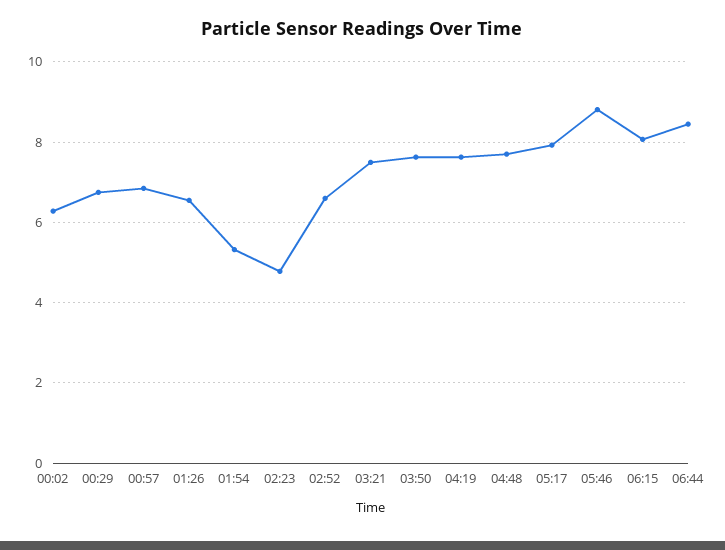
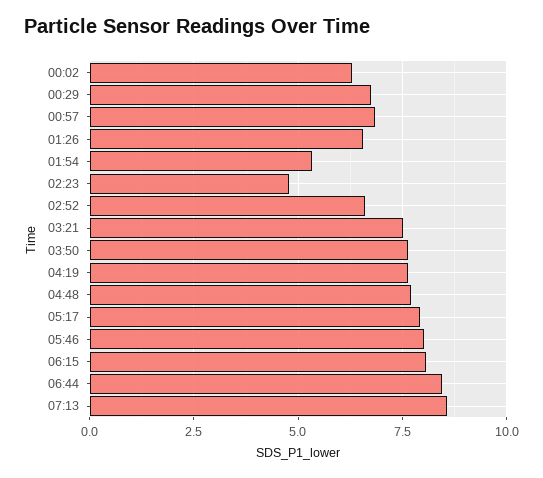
05:46: 8.8 -> 8
07:13: none -> 8.5

